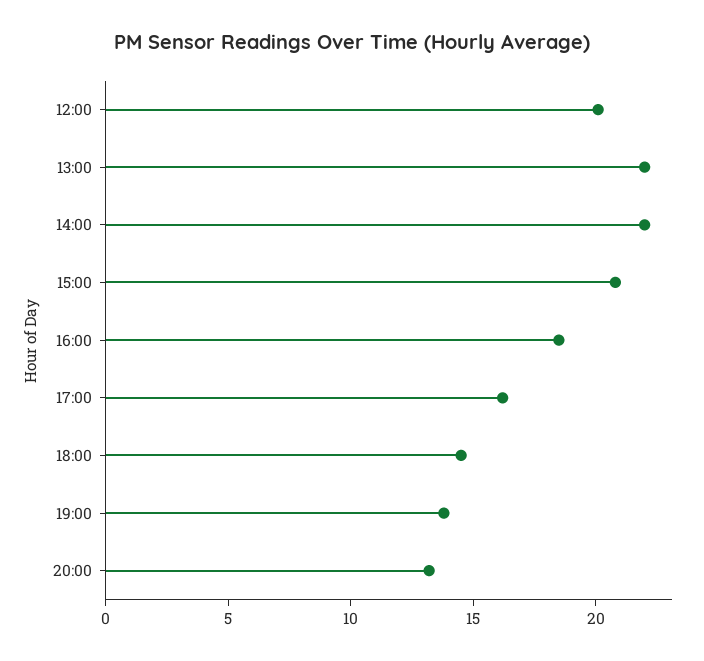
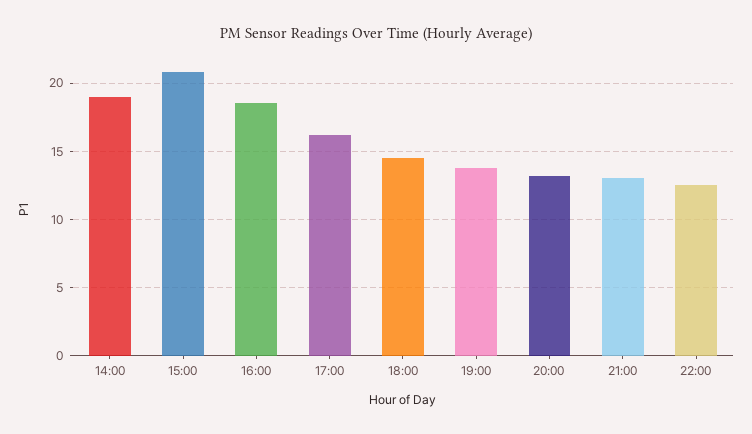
12:00: 20 -> none
13:00: 22 -> none
14:00: 22 -> 19
21:00: none -> 13
22:00: none -> 12.5

